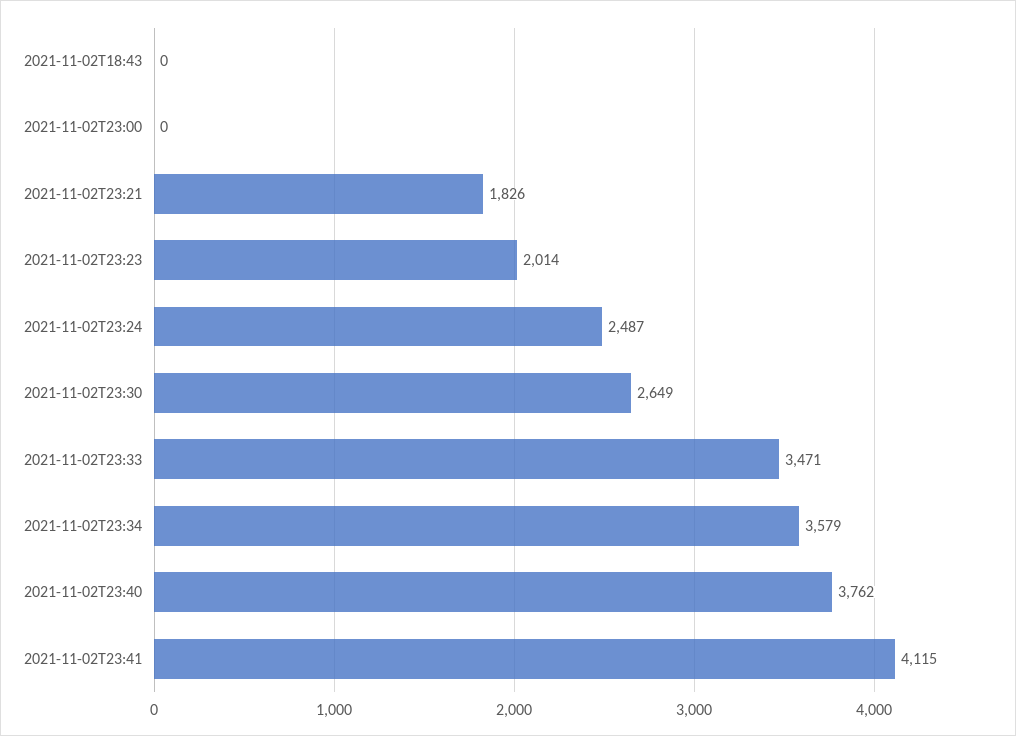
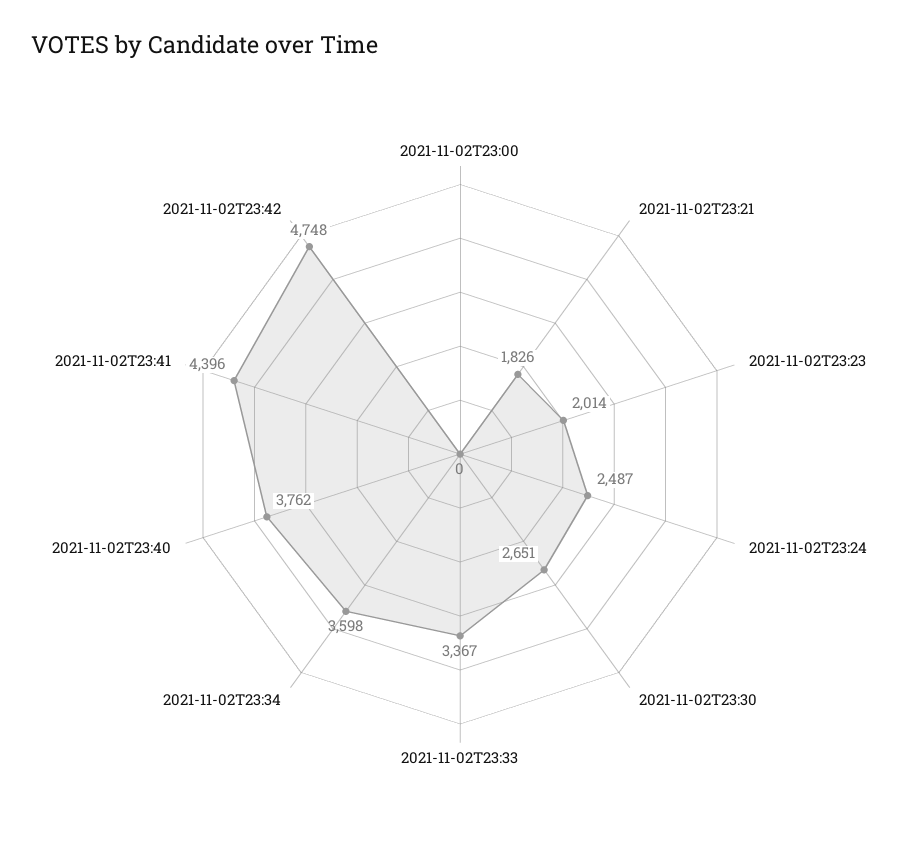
2021-11-02T18:43: 0 -> none
2021-11-02T23:30: 2649 -> 2651
2021-11-02T23:33: 3471 -> 3367
2021-11-02T23:34: 3579 -> 3598
2021-11-02T23:41: 4115 -> 4396
2021-11-02T23:42: none -> 4748

